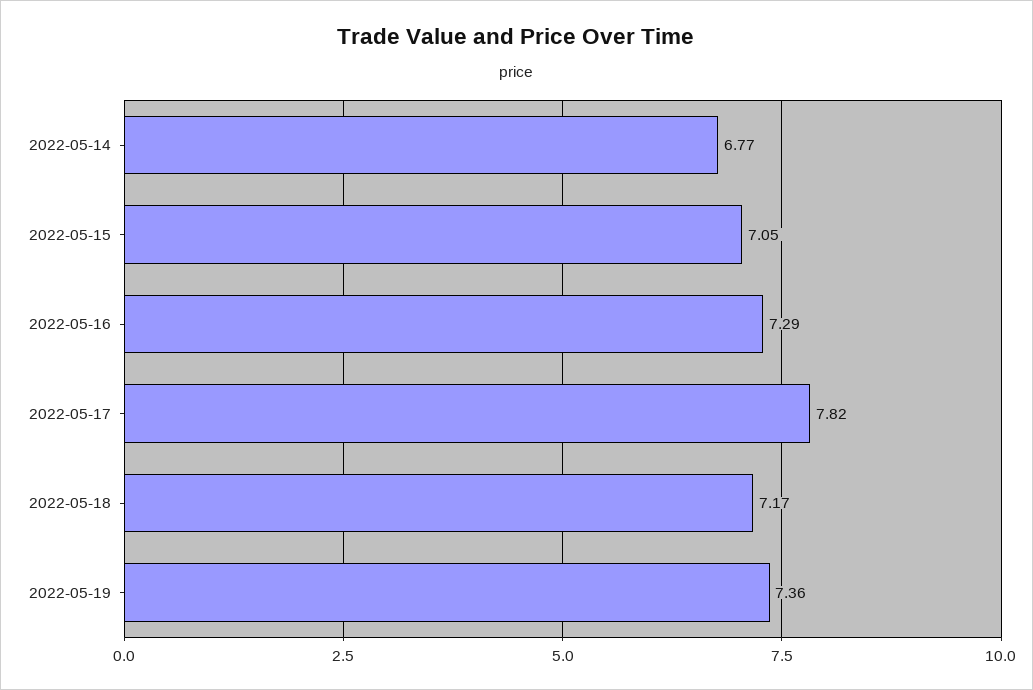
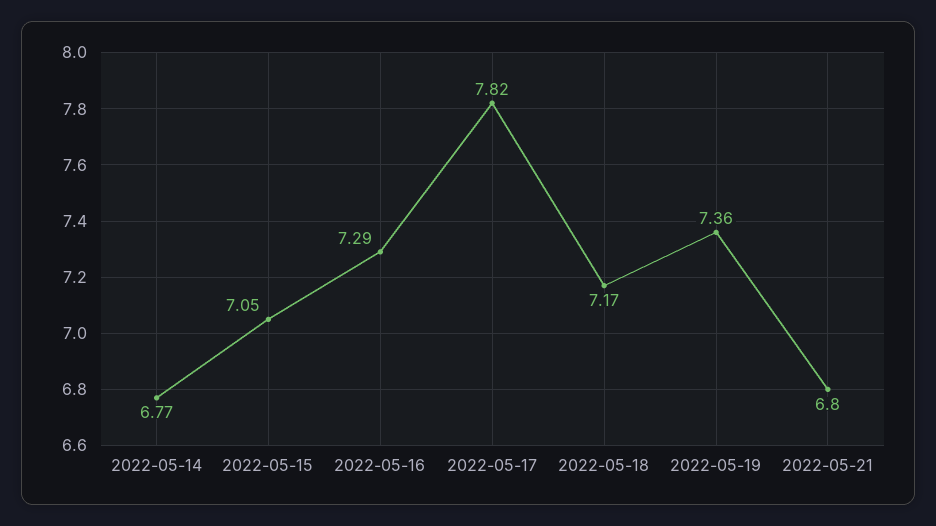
2022-05-21: none -> 6.8

